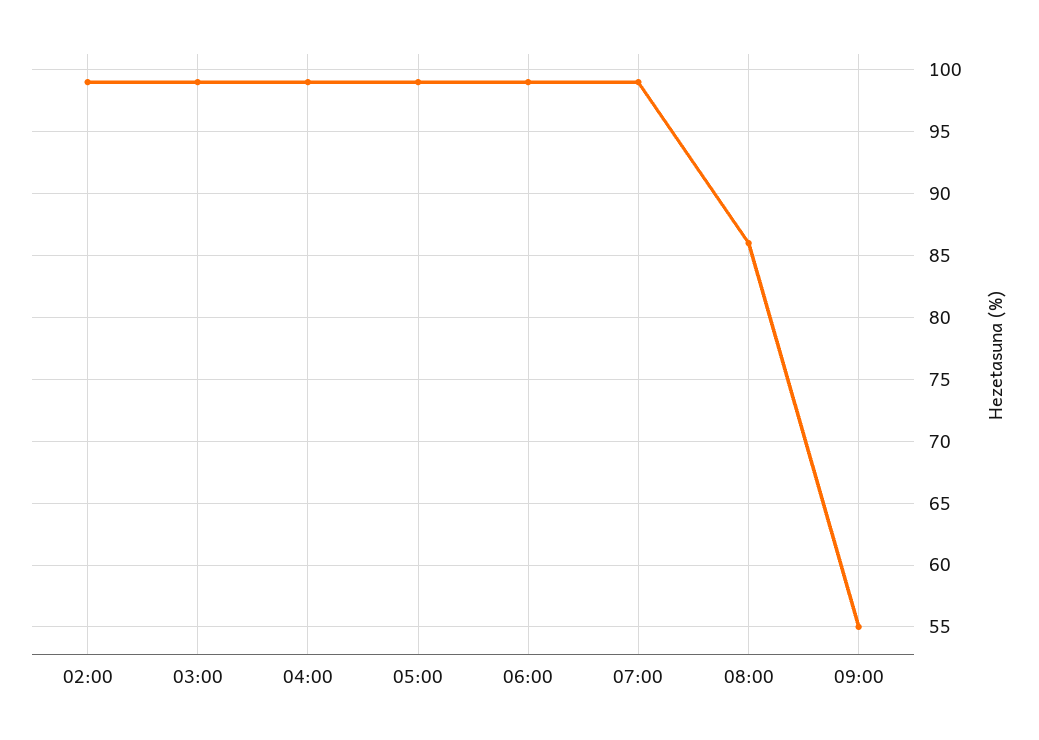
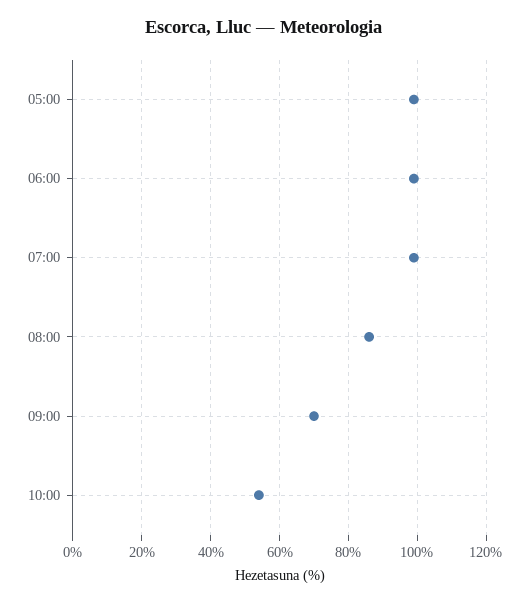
02:00: 99 -> none
03:00: 99 -> none
04:00: 99 -> none
09:00: 55 -> 70
10:00: none -> 55

